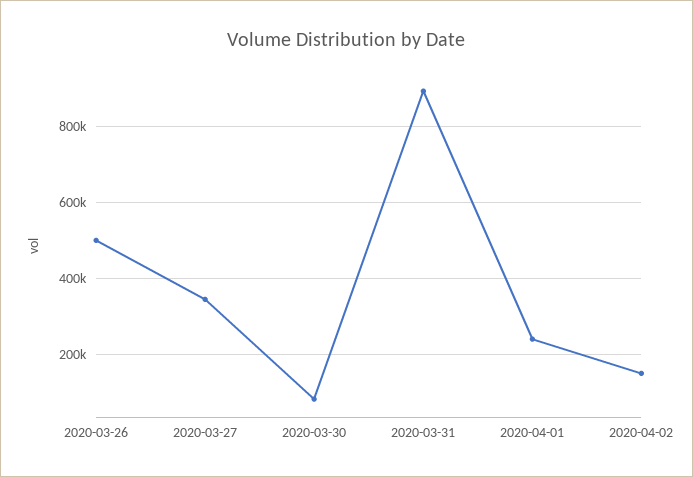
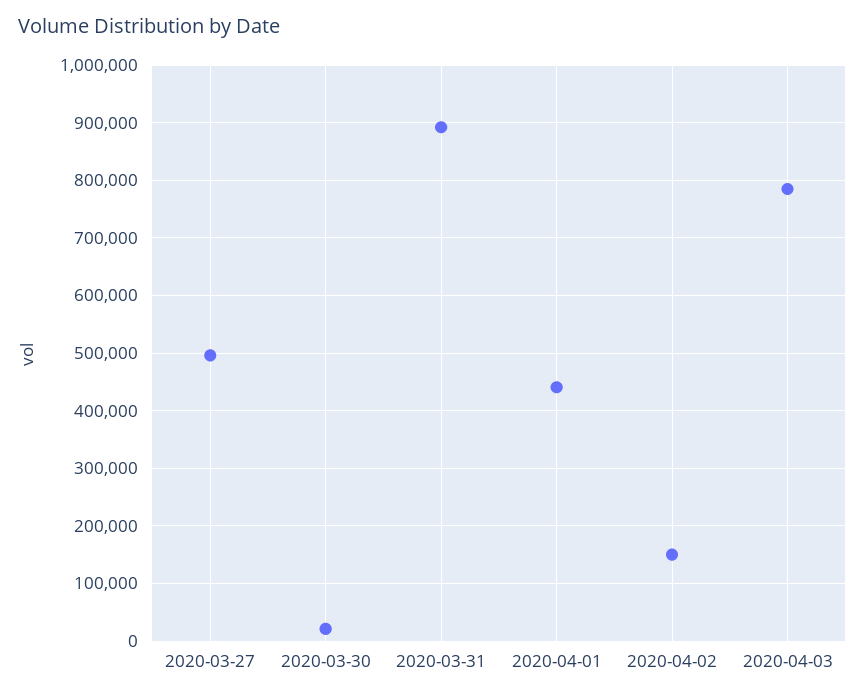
2020-03-26: 500000 -> none
2020-03-27: 340000 -> 500000
2020-03-30: 80000 -> 20000
2020-04-01: 240000 -> 440000
2020-04-03: none -> 780000

